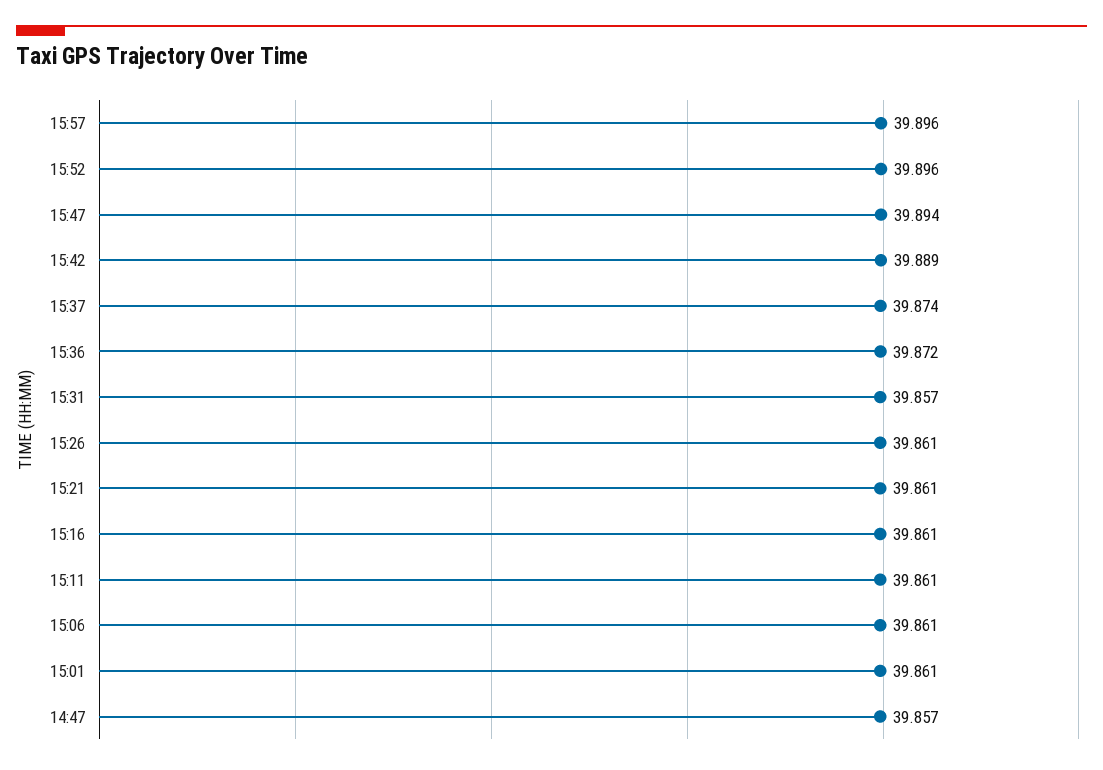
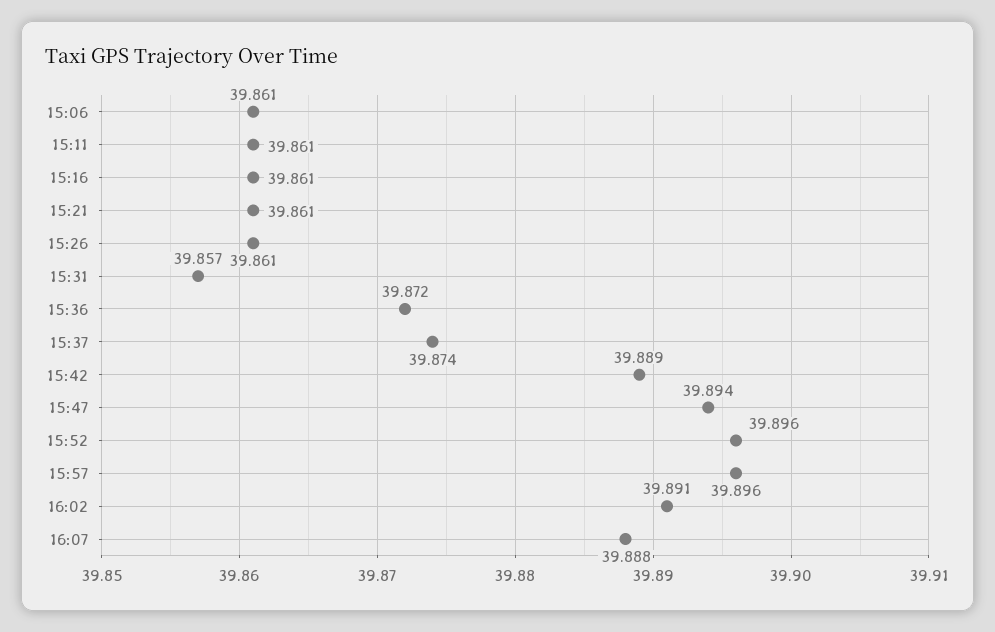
15:01: 39.861 -> none
14:47: 39.857 -> none
16:02: none -> 39.891
16:07: none -> 39.888

